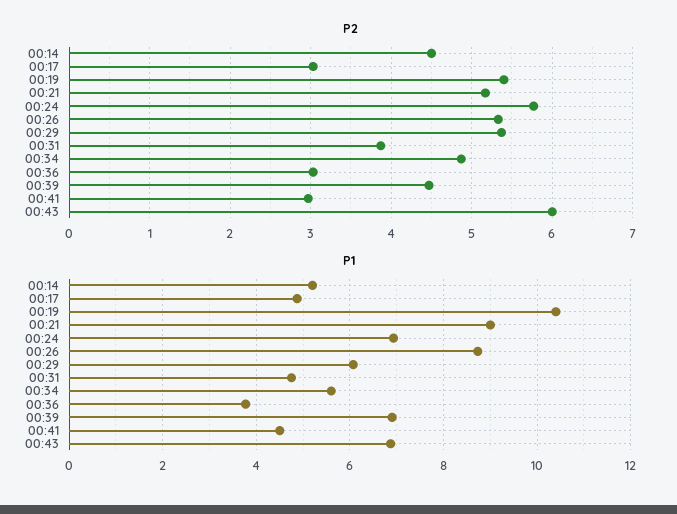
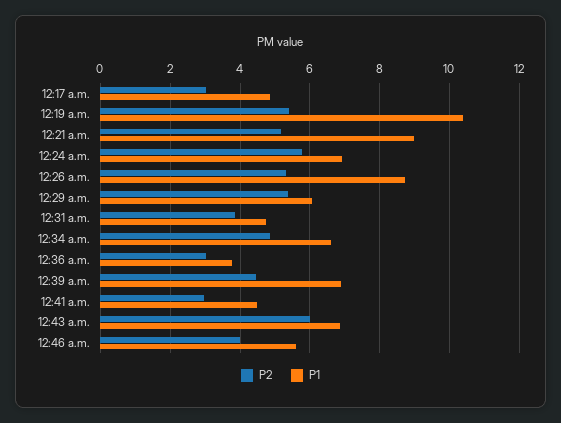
P2, 00:14: 4.5 -> none
P1, 00:14: 5.2 -> none
P1, 00:34: 5.6 -> 6.6
P2, 12:46 a.m.: none -> 4
P1, 12:46 a.m.: none -> 5.6

